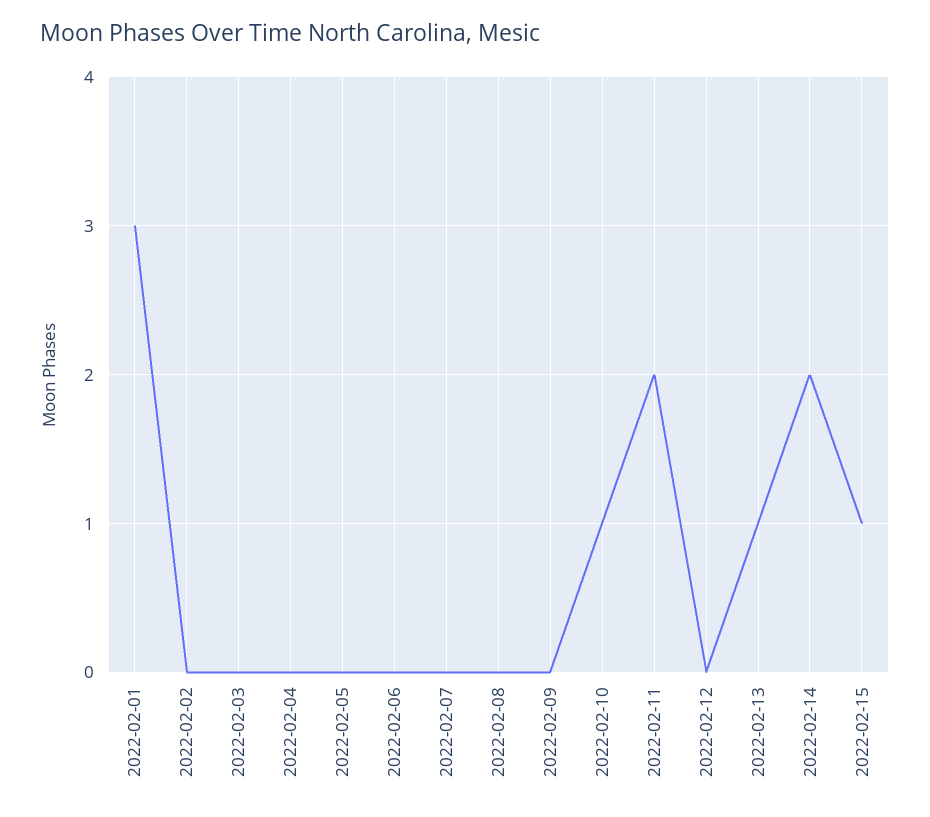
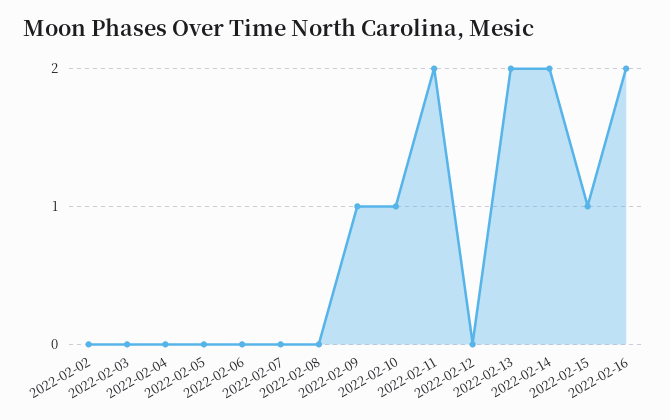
2022-02-01: 3 -> none
2022-02-09: 0 -> 1
2022-02-13: 1 -> 2
2022-02-16: none -> 2

